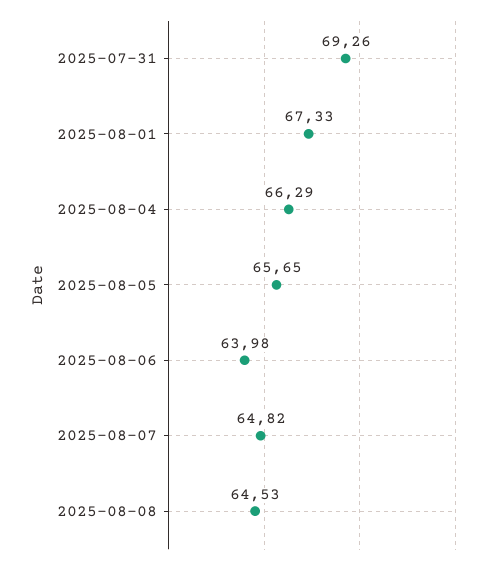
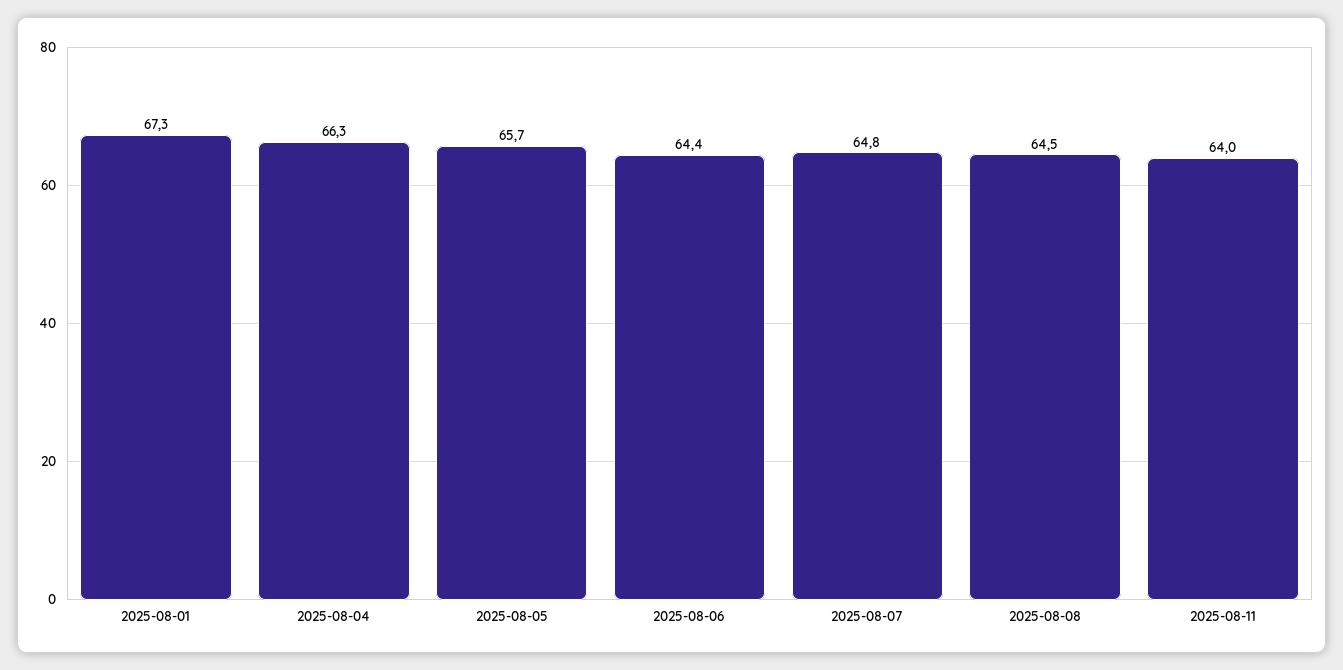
2025-07-31: 69.26 -> none
2025-08-06: 63.98 -> 64.4
2025-08-11: none -> 64

